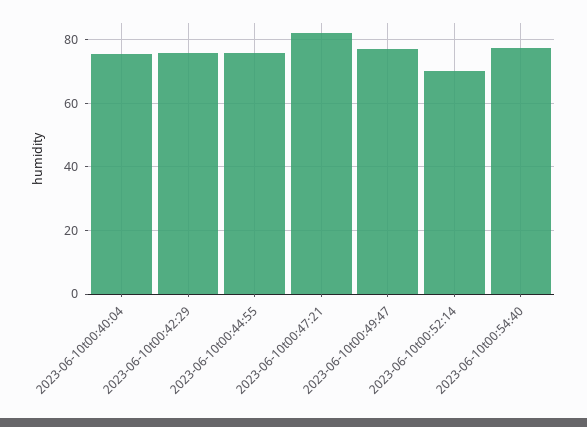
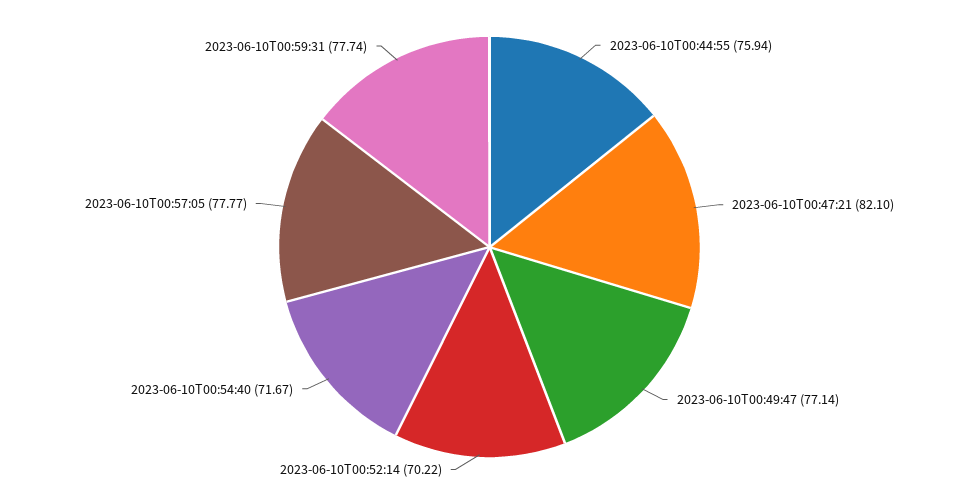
2023-06-10t00:40:04: 76 -> none
2023-06-10t00:42:29: 76 -> none
2023-06-10t00:54:40: 78 -> 71.67
2023-06-10T00:57:05: none -> 77.77
2023-06-10T00:59:31: none -> 77.74

